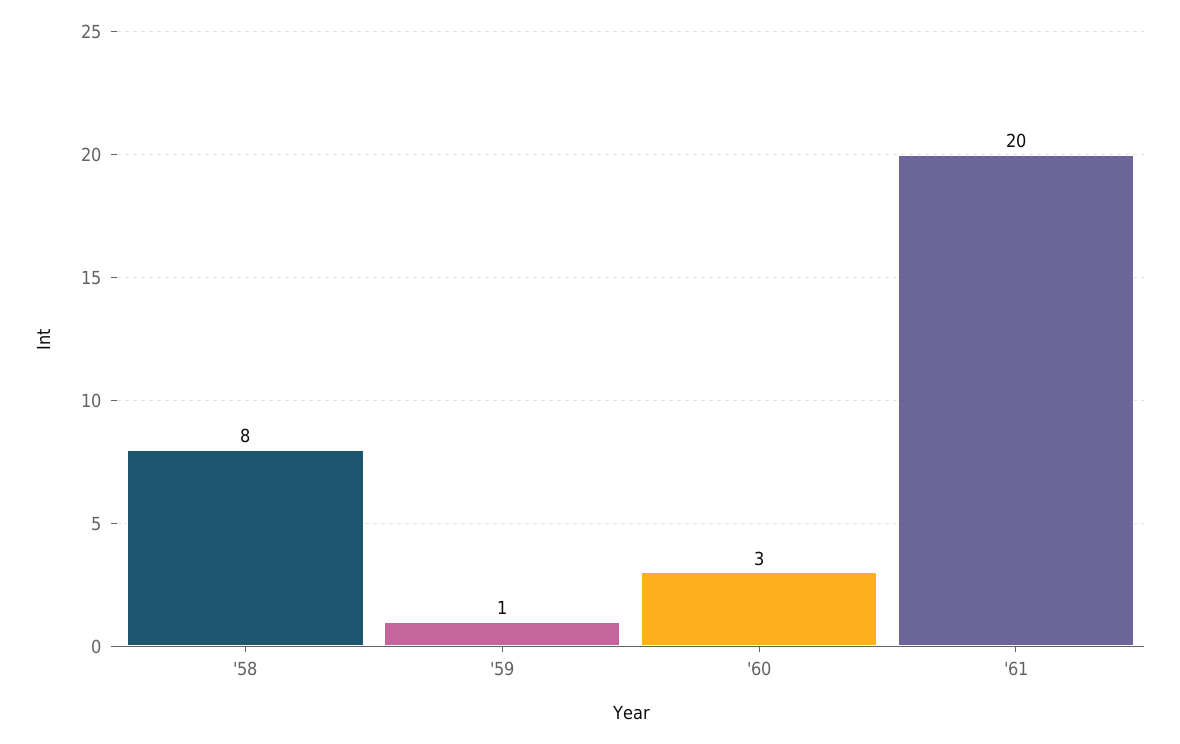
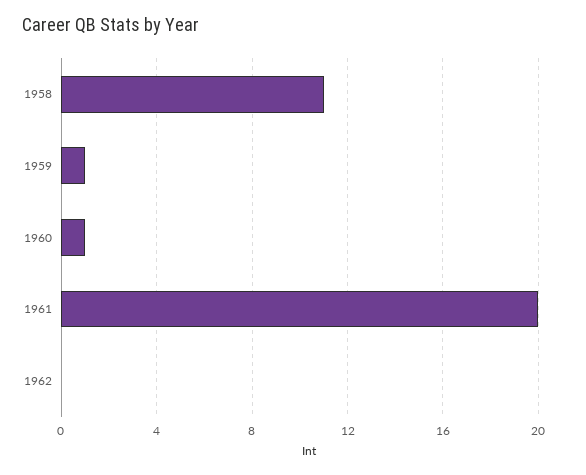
'58: 8 -> 11
'60: 3 -> 1
1962: none -> 0

